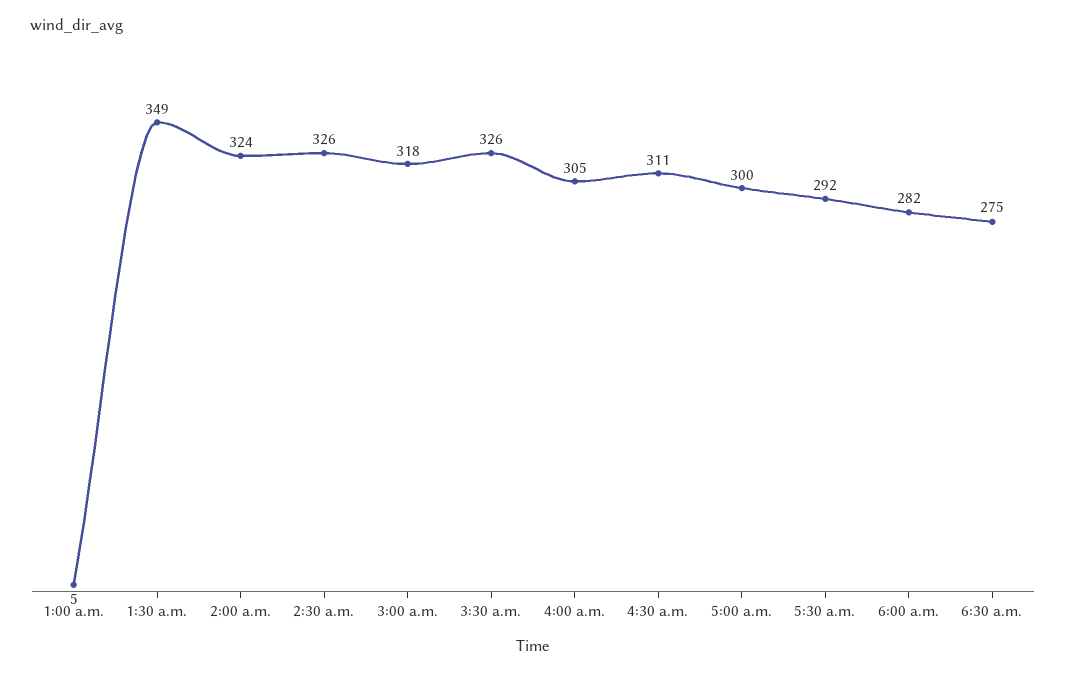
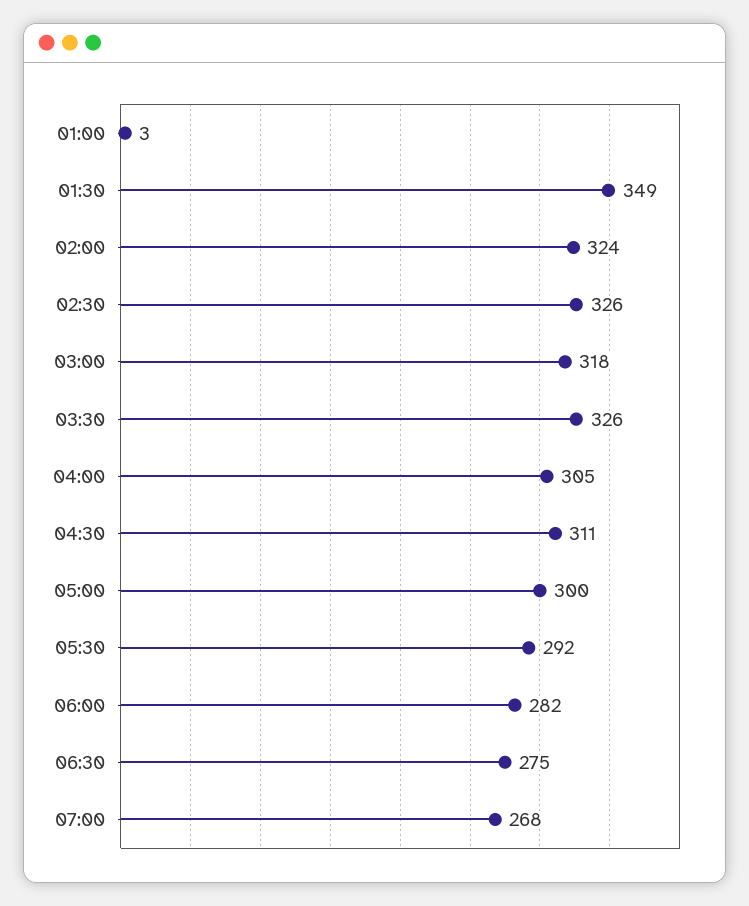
1:00 a.m.: 5 -> 3
07:00: none -> 268

